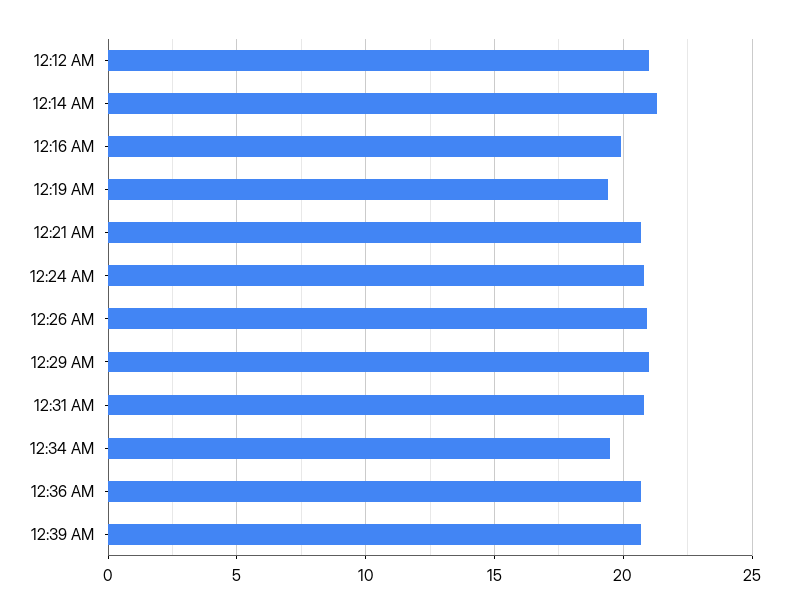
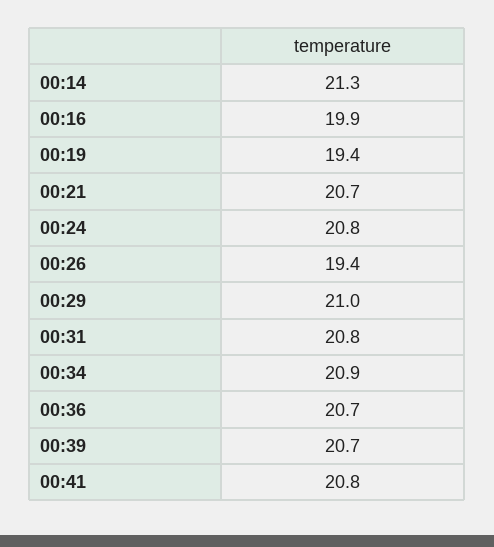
12:12 AM: 21 -> none
12:26 AM: 21 -> 19.4
12:34 AM: 19.5 -> 20.9
00:41: none -> 20.8

